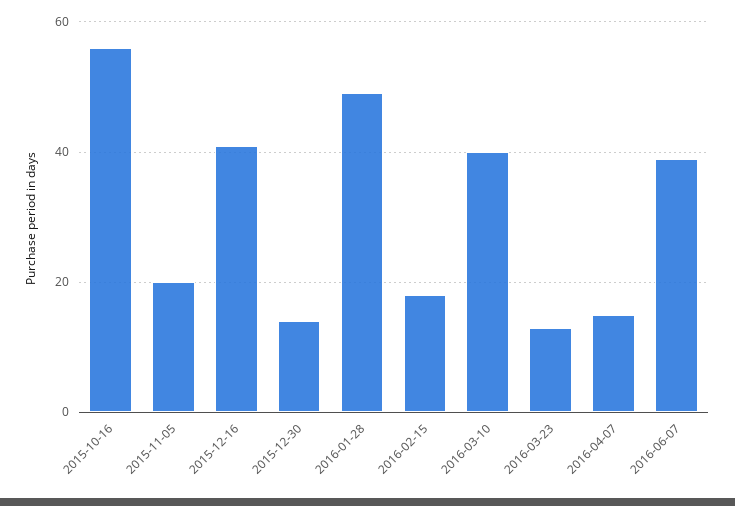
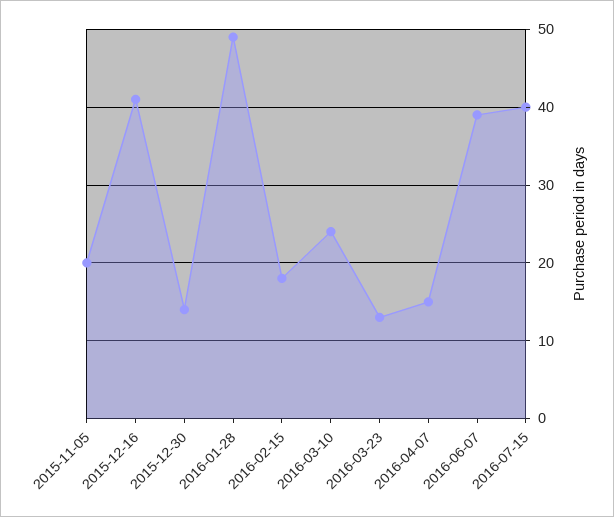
2015-10-16: 55 -> none
2016-03-10: 40 -> 24
2016-07-15: none -> 40

